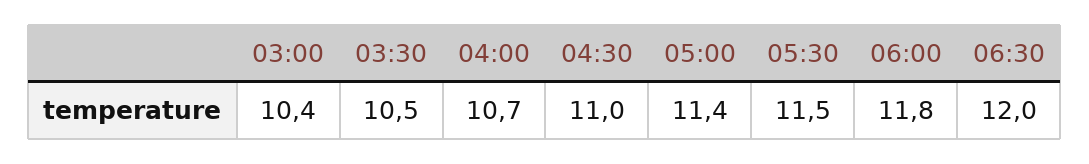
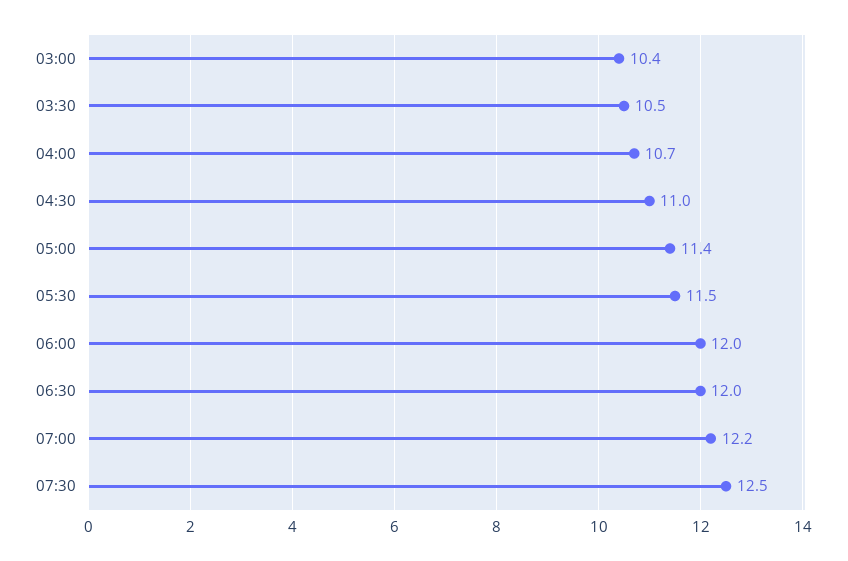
06:00: 11.8 -> 12
07:00: none -> 12.2
07:30: none -> 12.5

